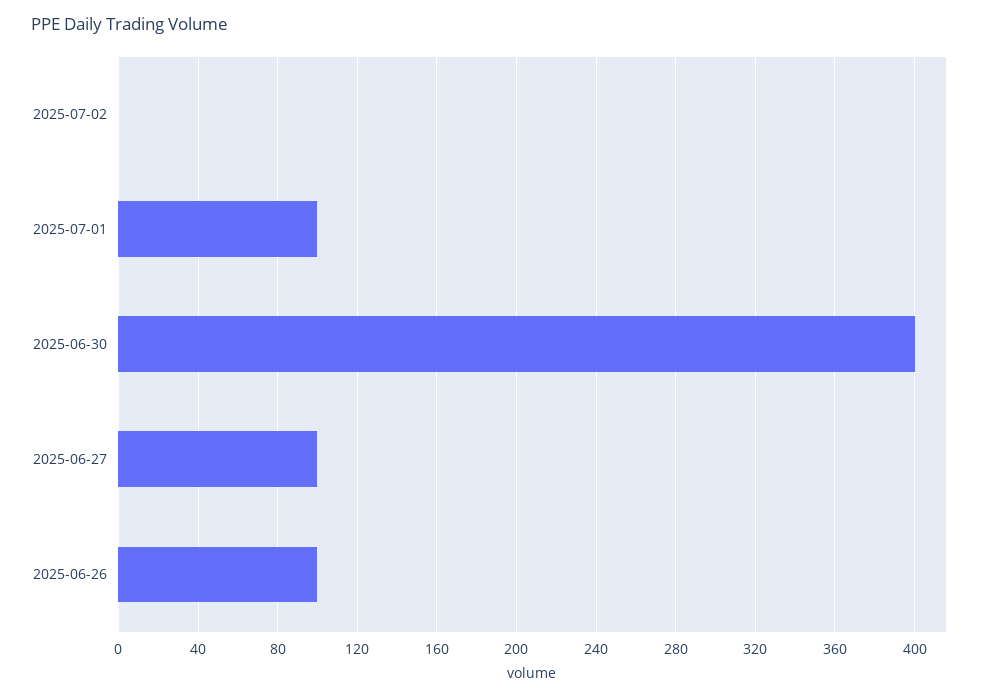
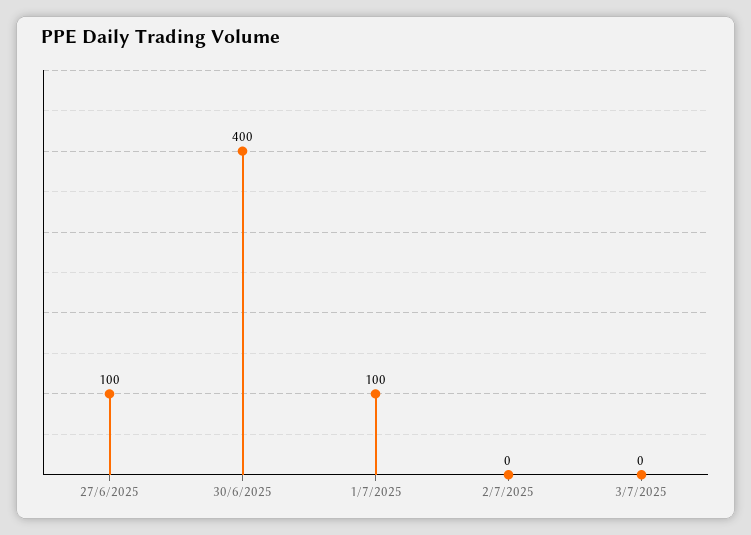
2025-06-26: 100 -> none
3/7/2025: none -> 0

